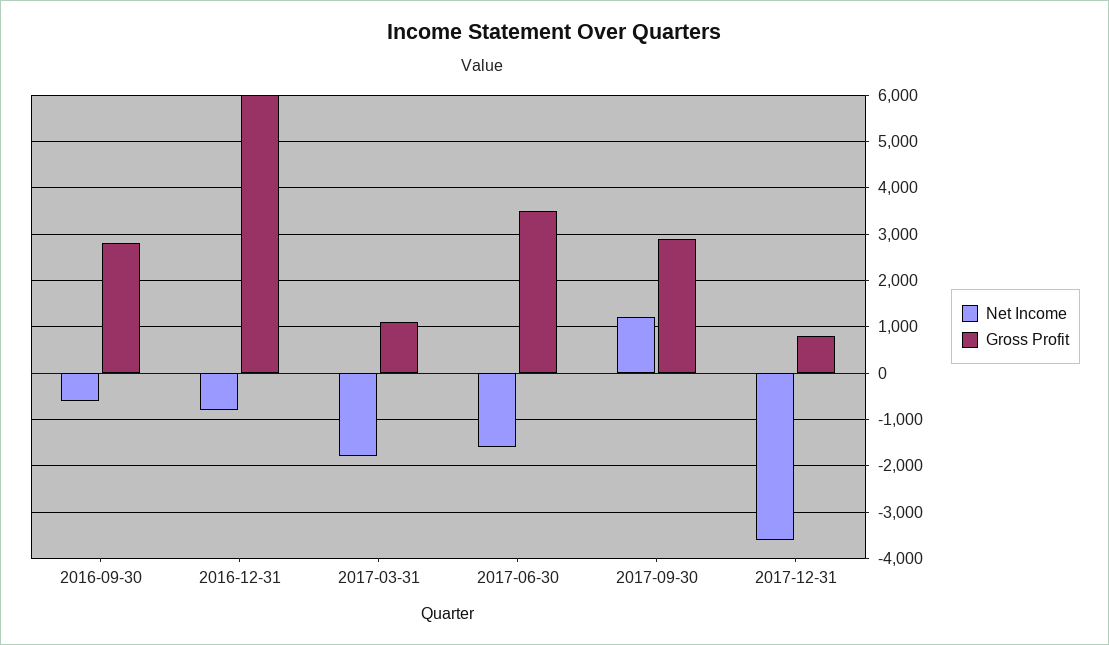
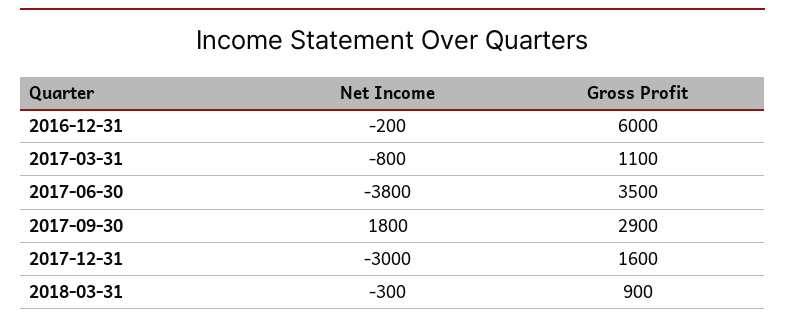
Net Income, 2016-09-30: -600 -> none
Gross Profit, 2016-09-30: 2800 -> none
Net Income, 2016-12-31: -800 -> -200
Net Income, 2017-03-31: -1800 -> -800
Net Income, 2017-06-30: -1600 -> -3800
Net Income, 2017-09-30: 1200 -> 1800
Net Income, 2017-12-31: -3600 -> -3000
Gross Profit, 2017-12-31: 800 -> 1600
Net Income, 2018-03-31: none -> -300
Gross Profit, 2018-03-31: none -> 900

